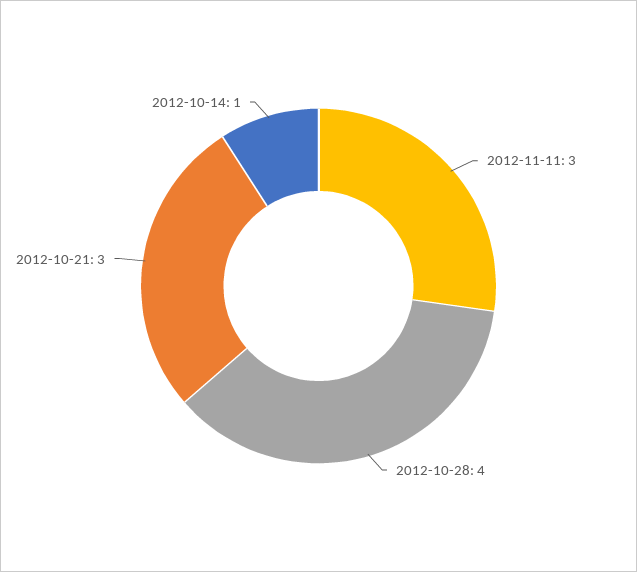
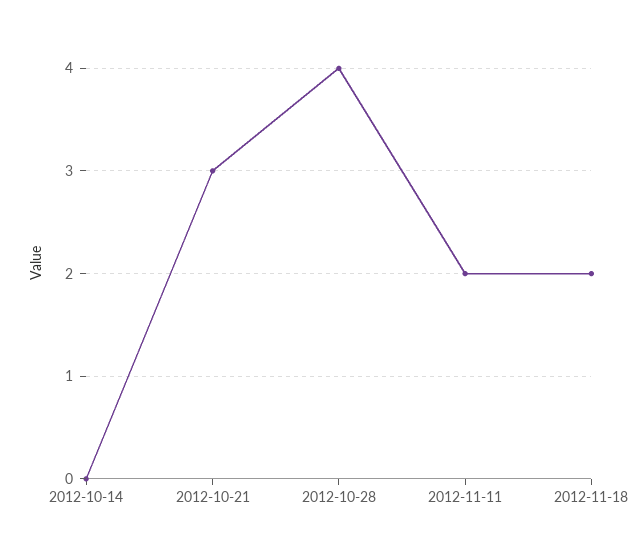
2012-11-11: 3 -> 2
2012-10-14: 1 -> 0
2012-11-18: none -> 2

